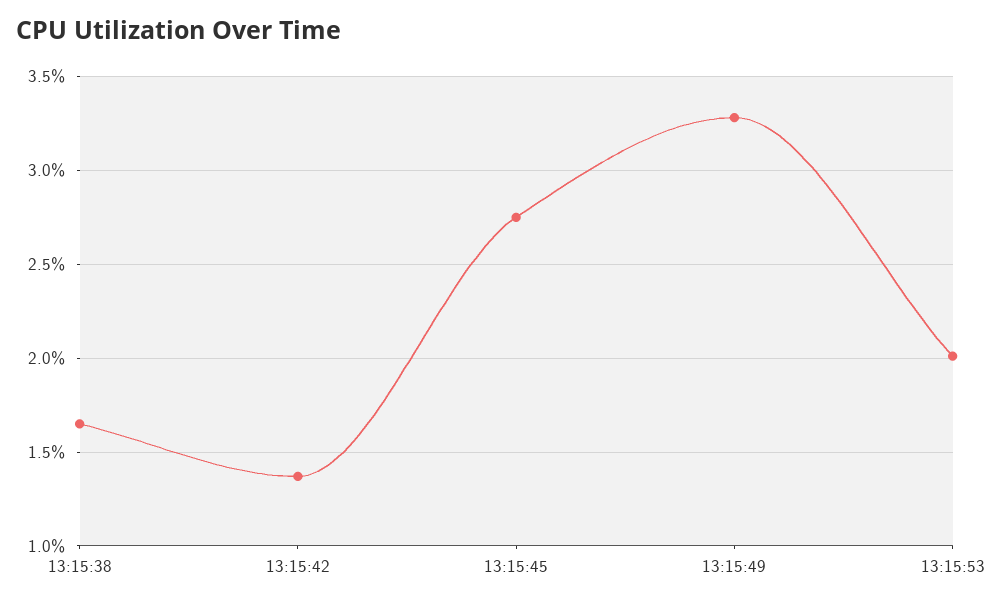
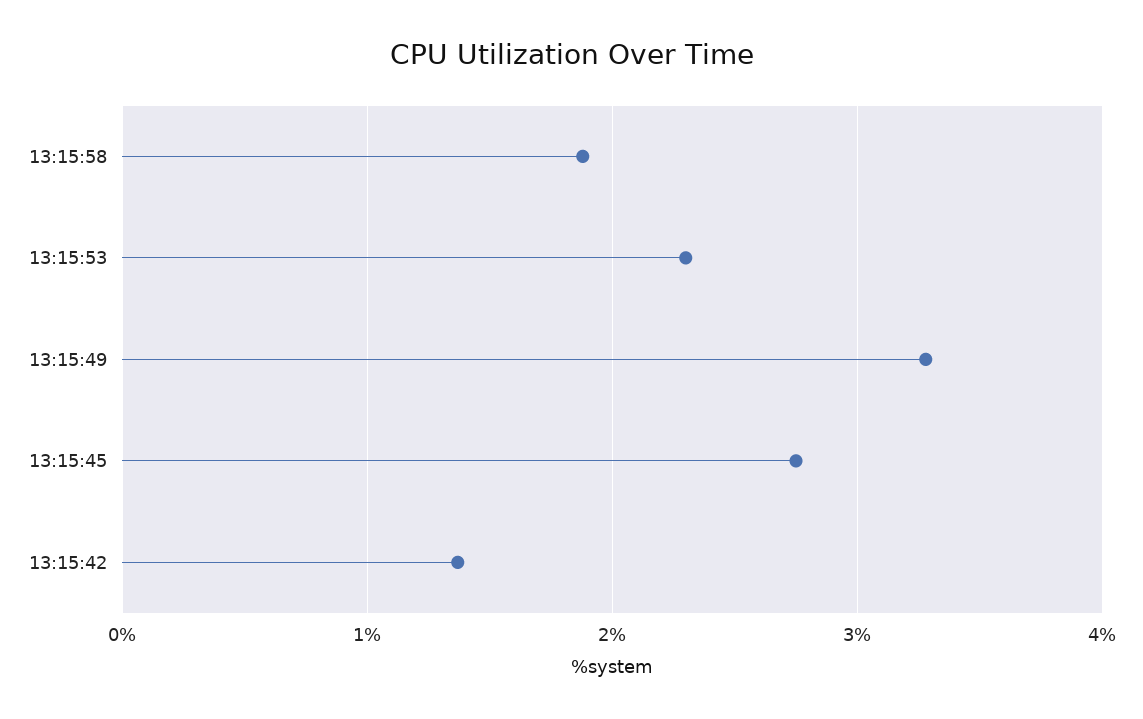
13:15:38: 1.65 -> none
13:15:53: 2 -> 2.3
13:15:58: none -> 1.9

